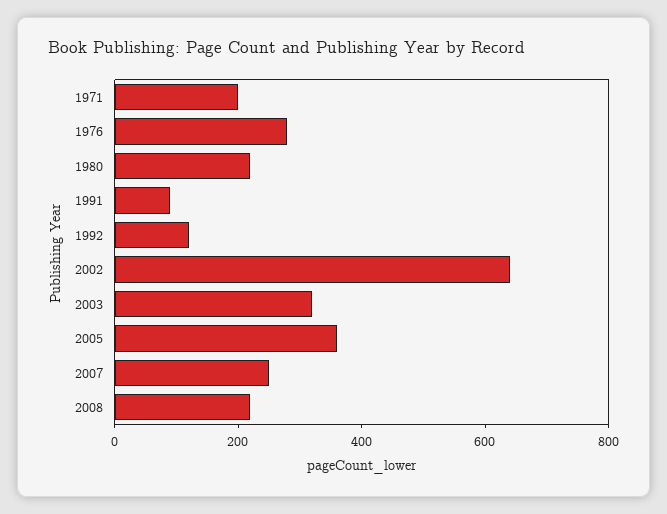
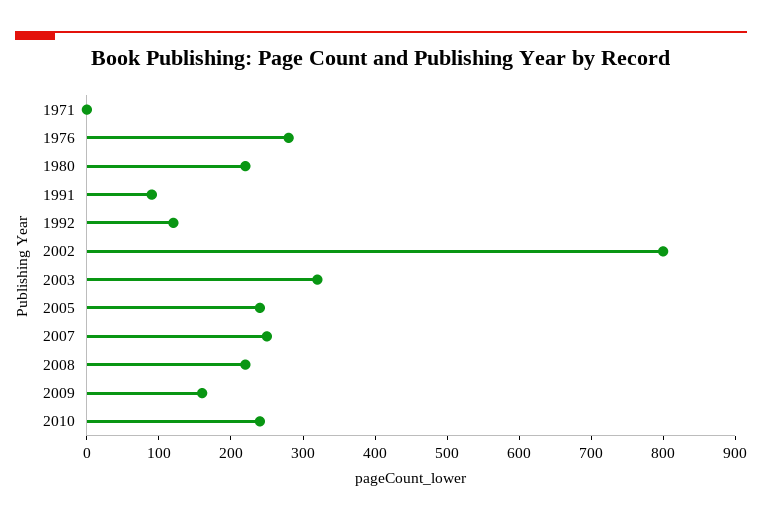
1971: 200 -> 0
2002: 650 -> 800
2005: 350 -> 240
2009: none -> 160
2010: none -> 240

